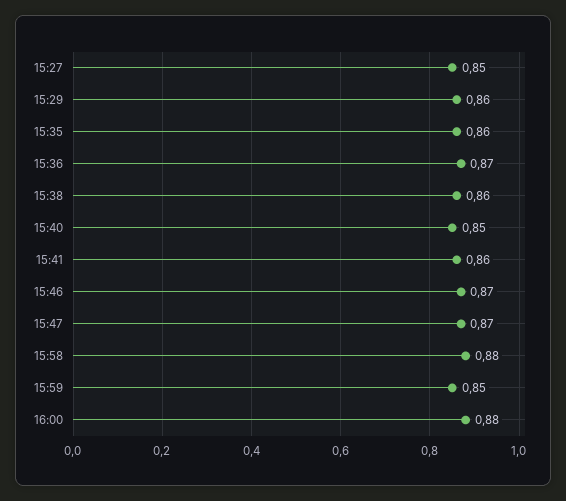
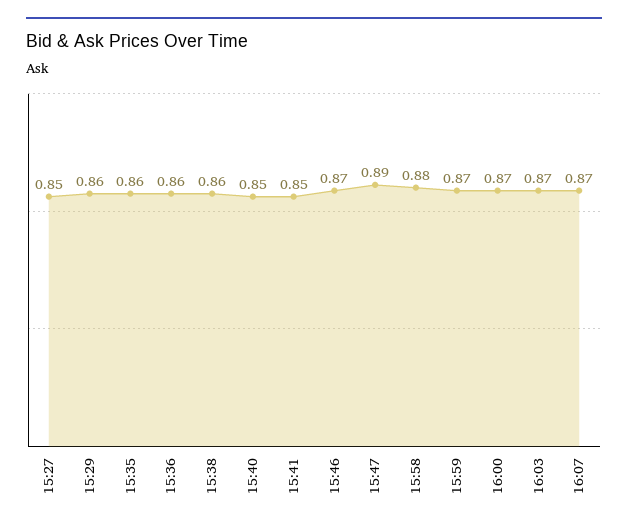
15:36: 0.87 -> 0.86
15:41: 0.86 -> 0.85
15:47: 0.87 -> 0.89
15:59: 0.85 -> 0.87
16:00: 0.88 -> 0.87
16:03: none -> 0.87
16:07: none -> 0.87

